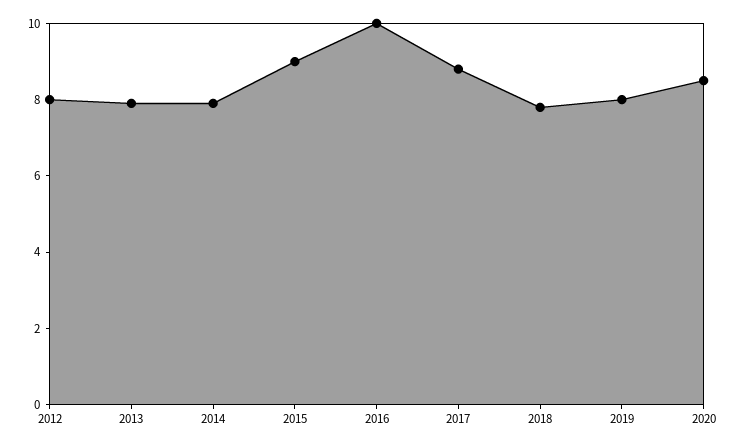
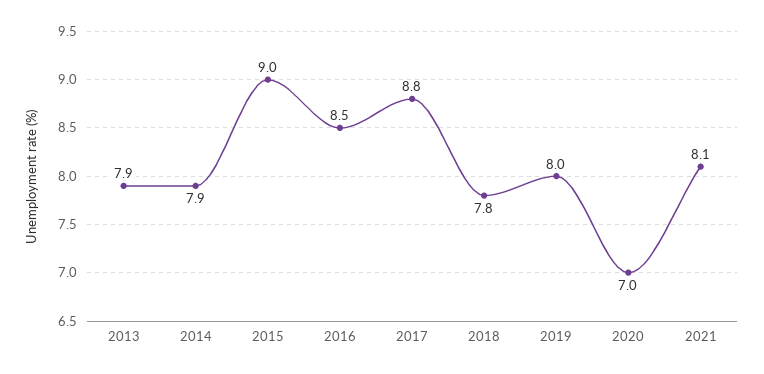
2012: 8 -> none
2016: 10 -> 8.5
2020: 8.5 -> 7
2021: none -> 8.1

